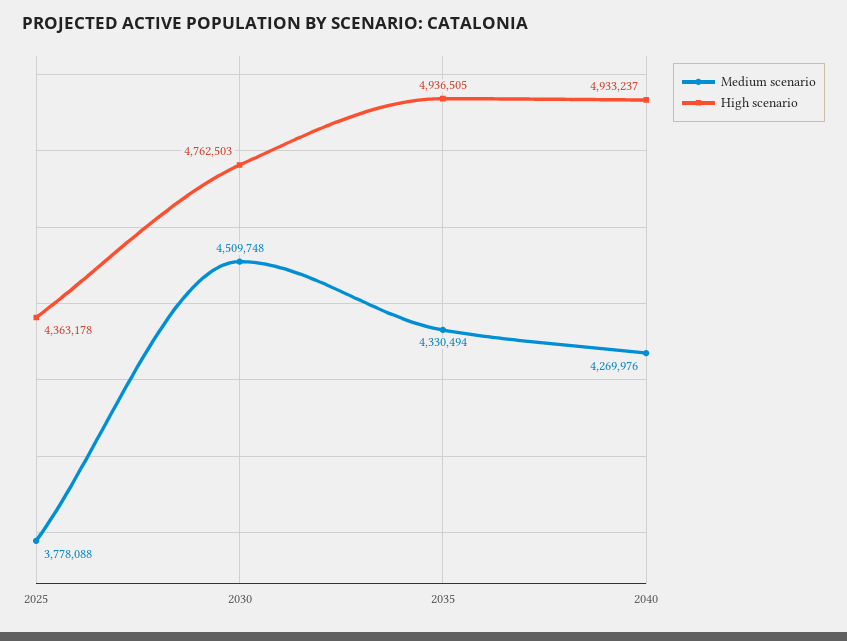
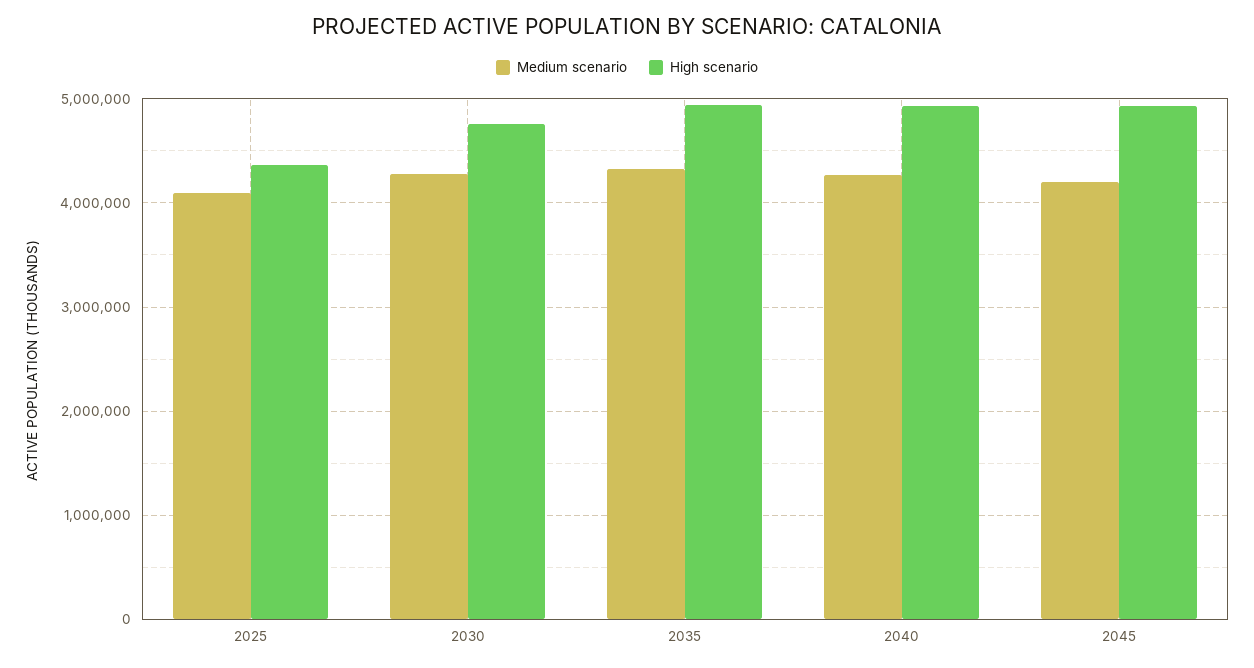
Medium scenario, 2025: 3778088 -> 4100000
Medium scenario, 2030: 4509748 -> 4300000
Medium scenario, 2045: none -> 4200000
High scenario, 2045: none -> 4900000

